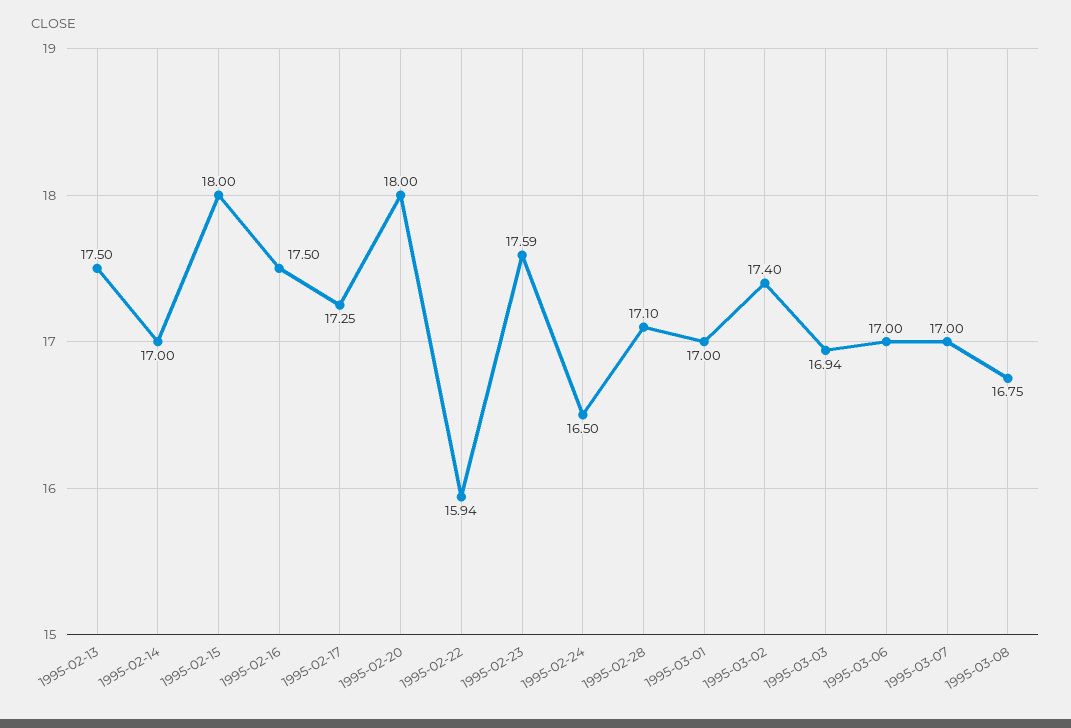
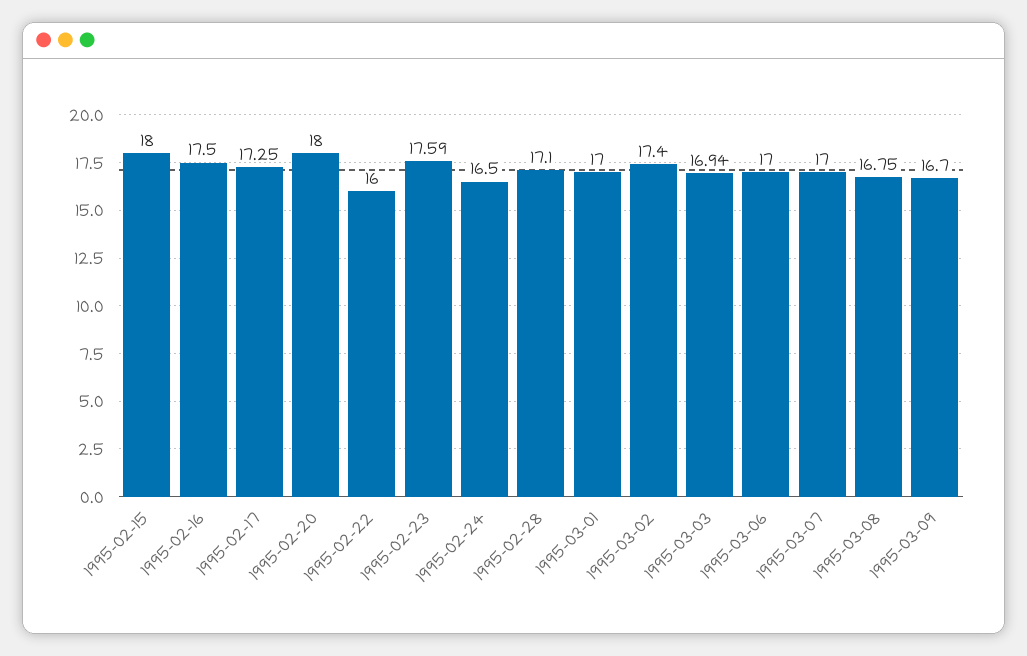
1995-02-13: 17.5 -> none
1995-02-14: 17 -> none
1995-02-22: 15.94 -> 16
1995-03-09: none -> 16.7

